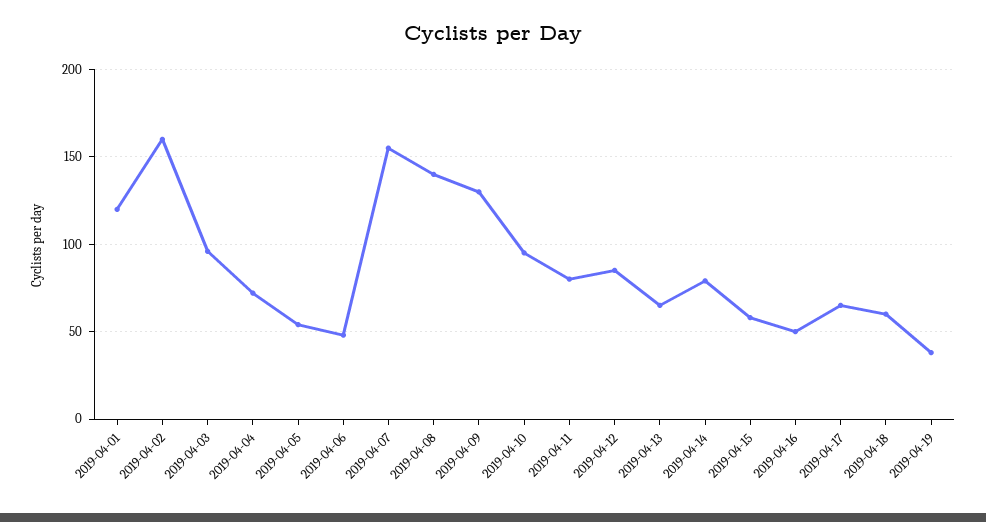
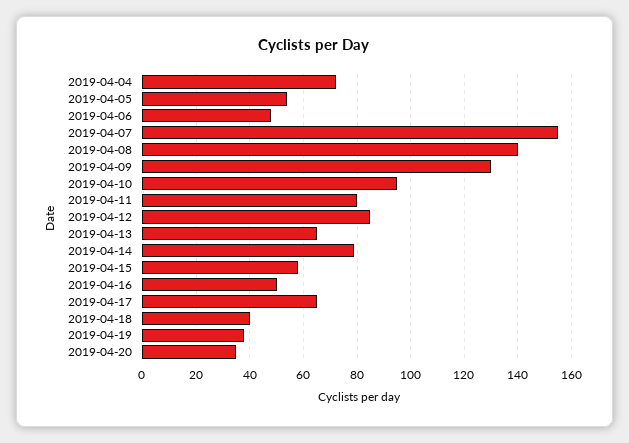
2019-04-01: 120 -> none
2019-04-02: 160 -> none
2019-04-03: 95 -> none
2019-04-18: 60 -> 40
2019-04-20: none -> 35

